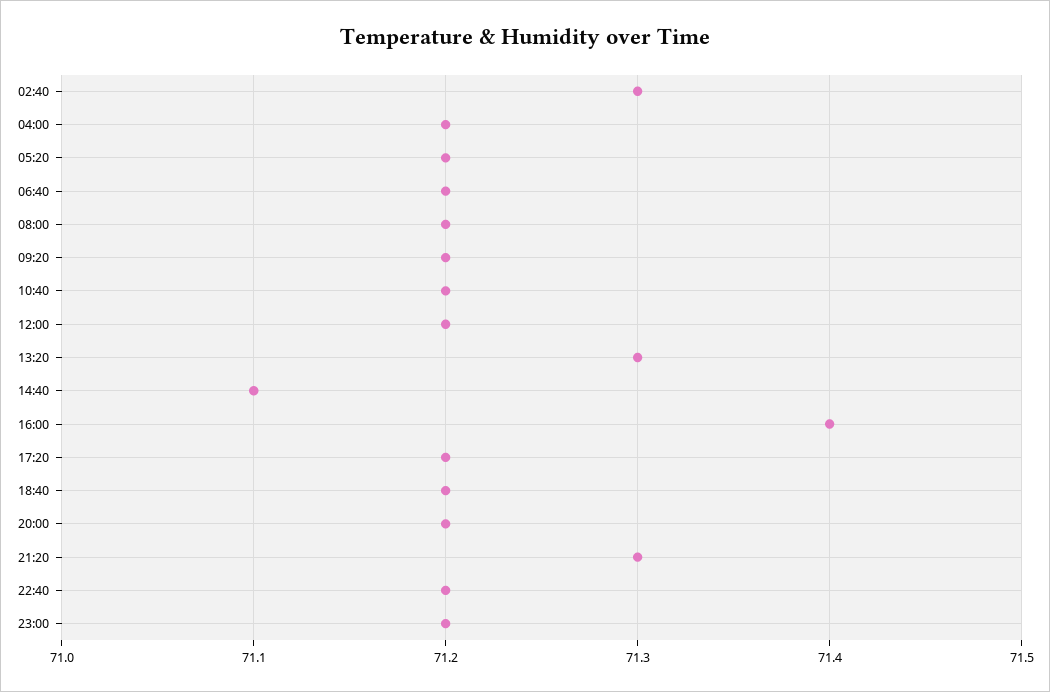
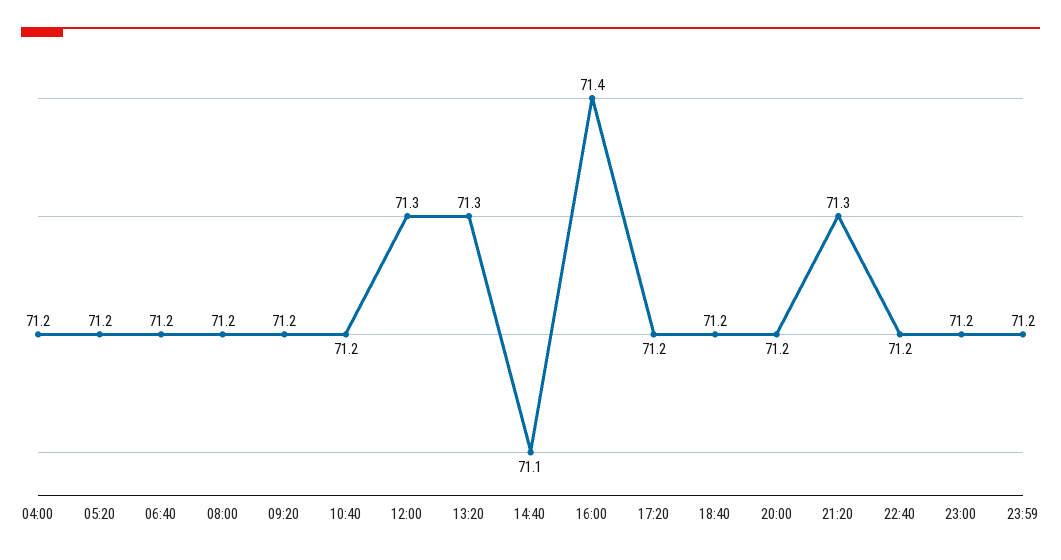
02:40: 71.3 -> none
12:00: 71.2 -> 71.3
23:59: none -> 71.2

